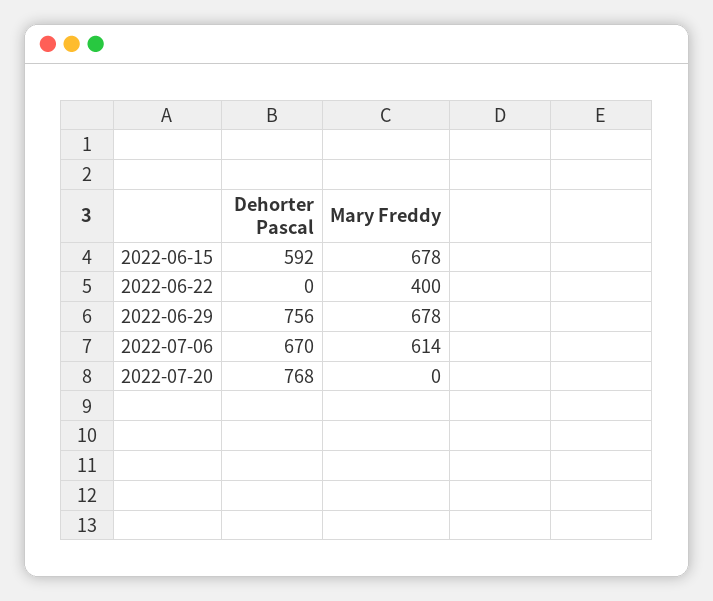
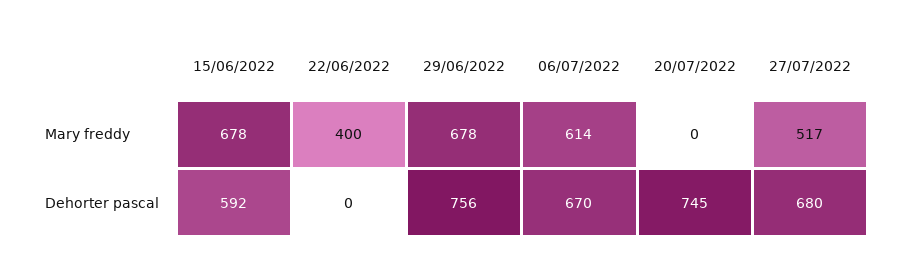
Dehorter Pascal, 2022-07-20: 768 -> 745
Mary Freddy, 27/07/2022: none -> 517
Dehorter Pascal, 27/07/2022: none -> 680

